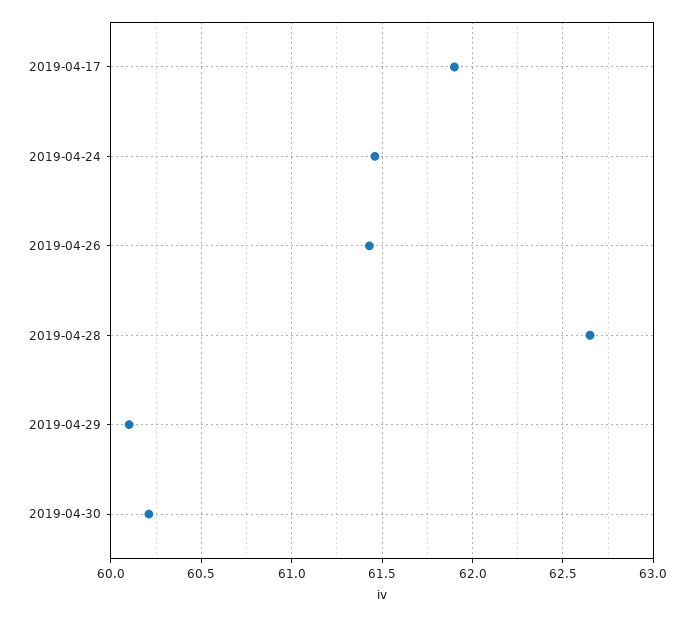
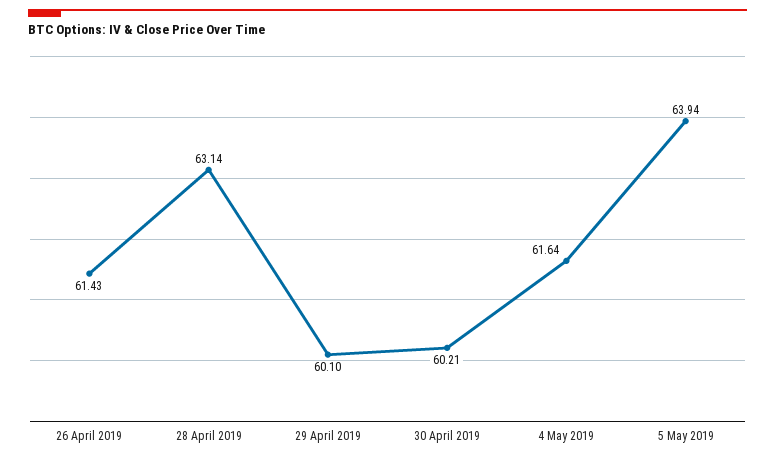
2019-04-17: 61.9 -> none
2019-04-24: 61.45 -> none
2019-04-28: 62.65 -> 63.14
4 May 2019: none -> 61.64
5 May 2019: none -> 63.94

